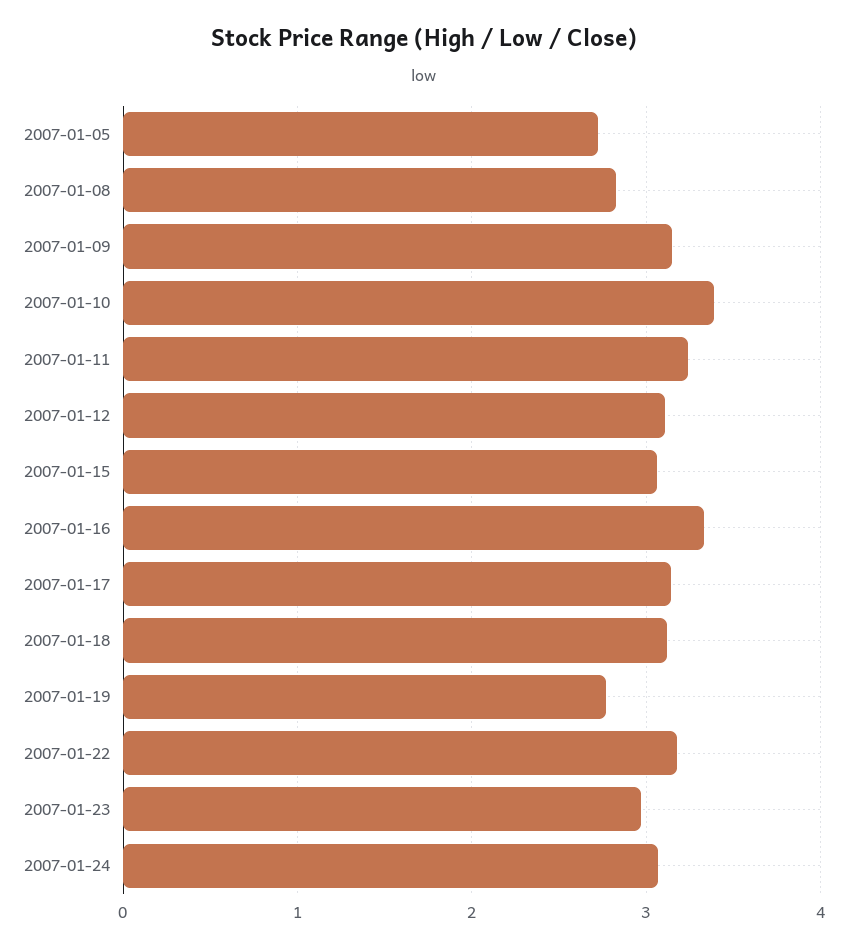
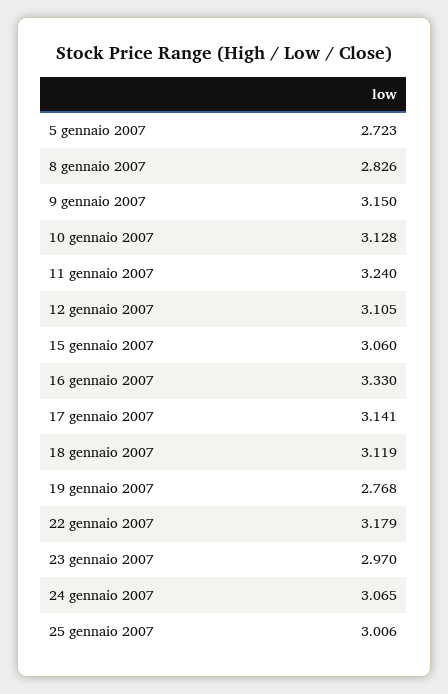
2007-01-10: 3.4 -> 3.128
25 gennaio 2007: none -> 3.006

